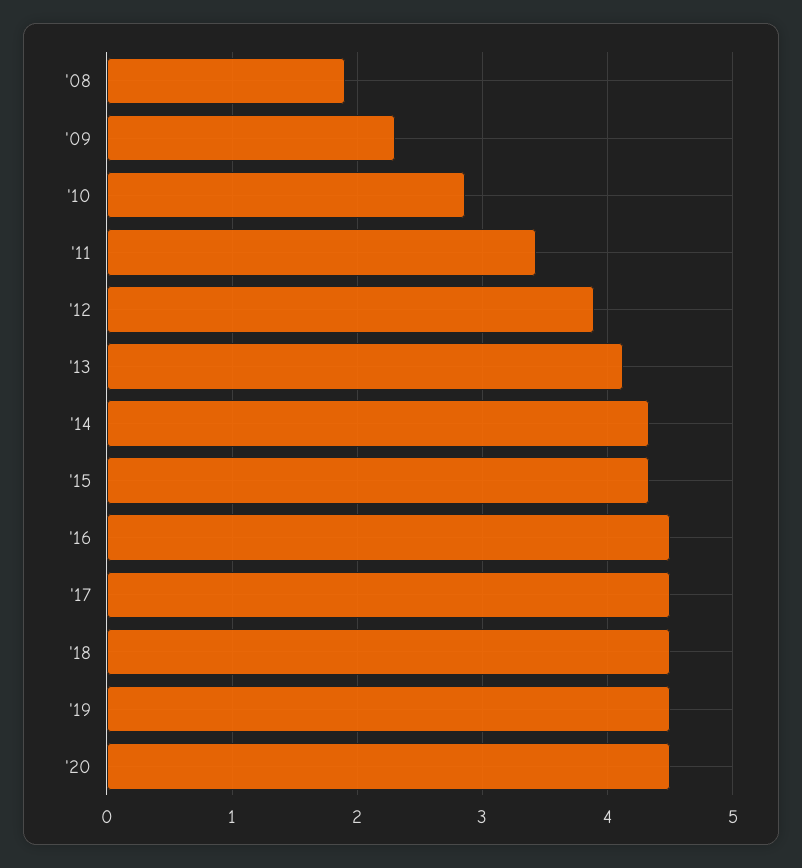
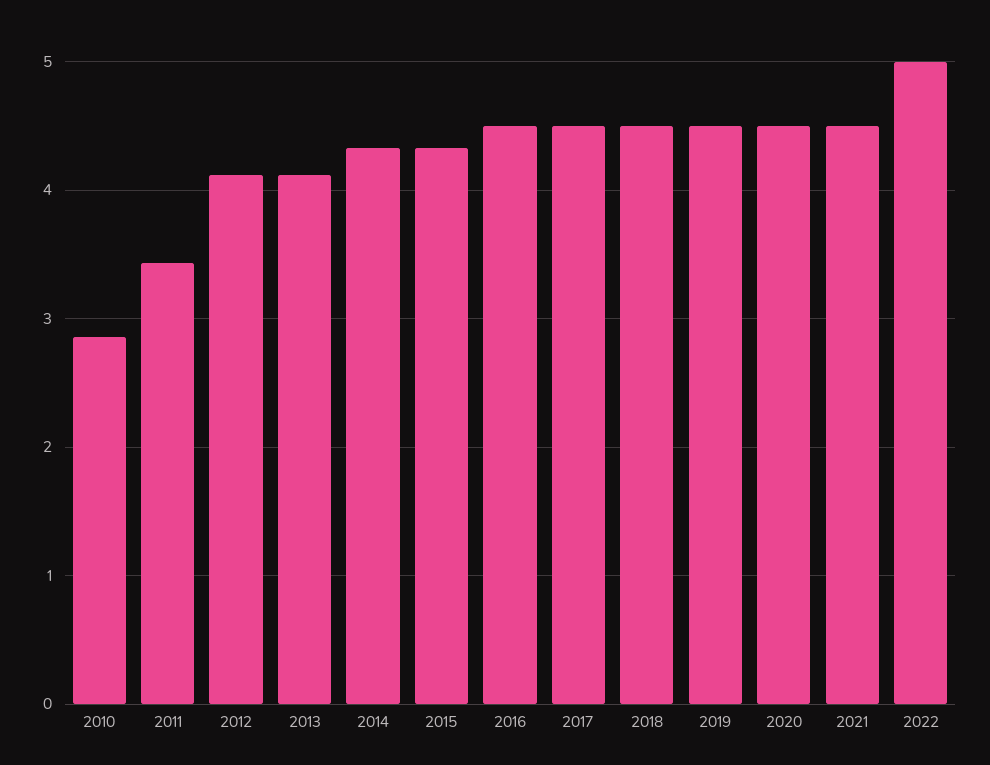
'08: 1.9 -> none
'09: 2.3 -> none
'12: 3.9 -> 4.1
2021: none -> 4.5
2022: none -> 5

